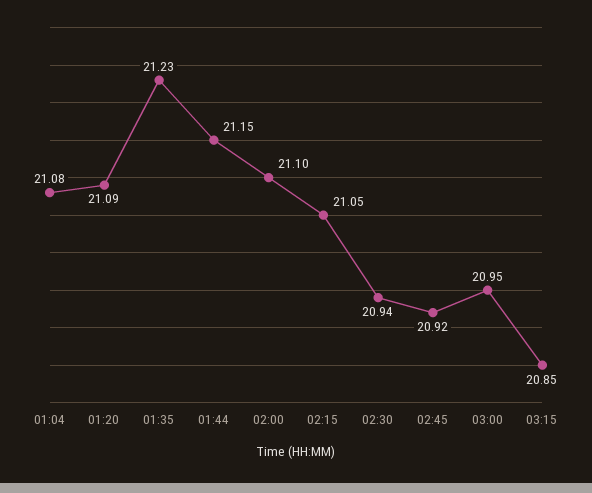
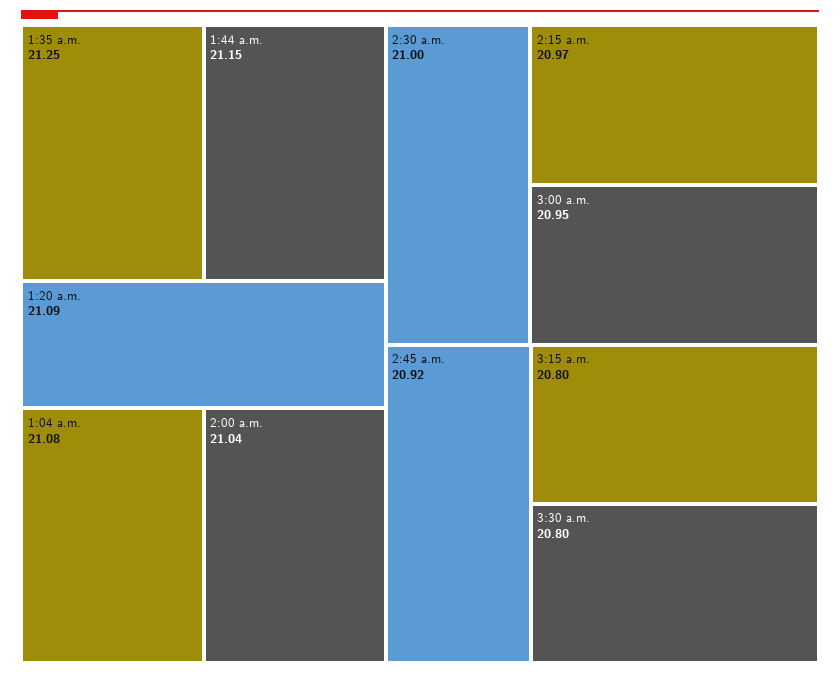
01:35: 21.23 -> 21.25
02:00: 21.1 -> 21.04
02:15: 21.05 -> 20.97
02:30: 20.94 -> 21
03:15: 20.85 -> 20.8
3:30 a.m.: none -> 20.8

